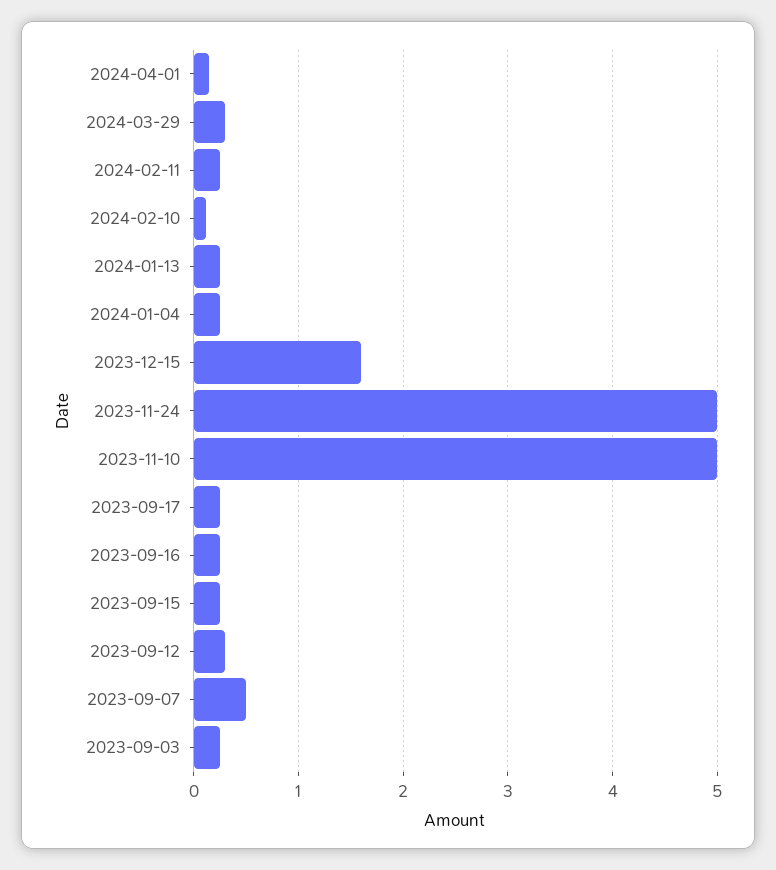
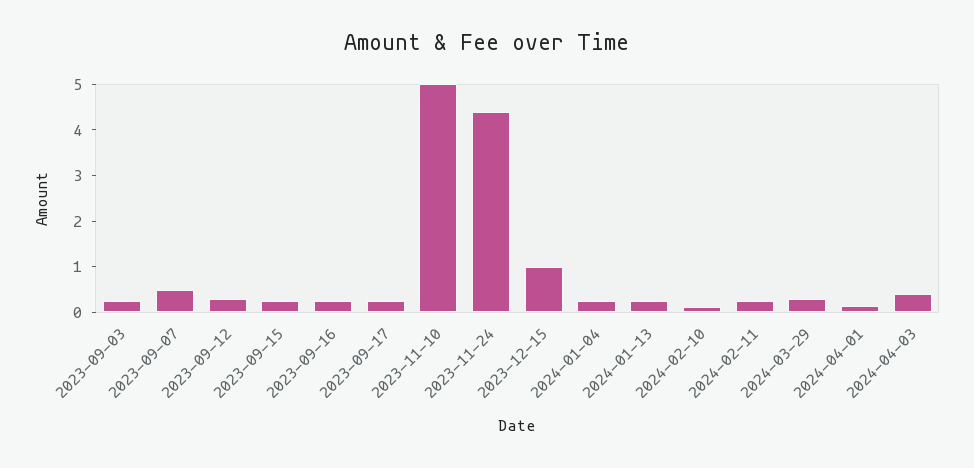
2023-12-15: 1.6 -> 1
2023-11-24: 5 -> 4.4
2024-04-03: none -> 0.4

